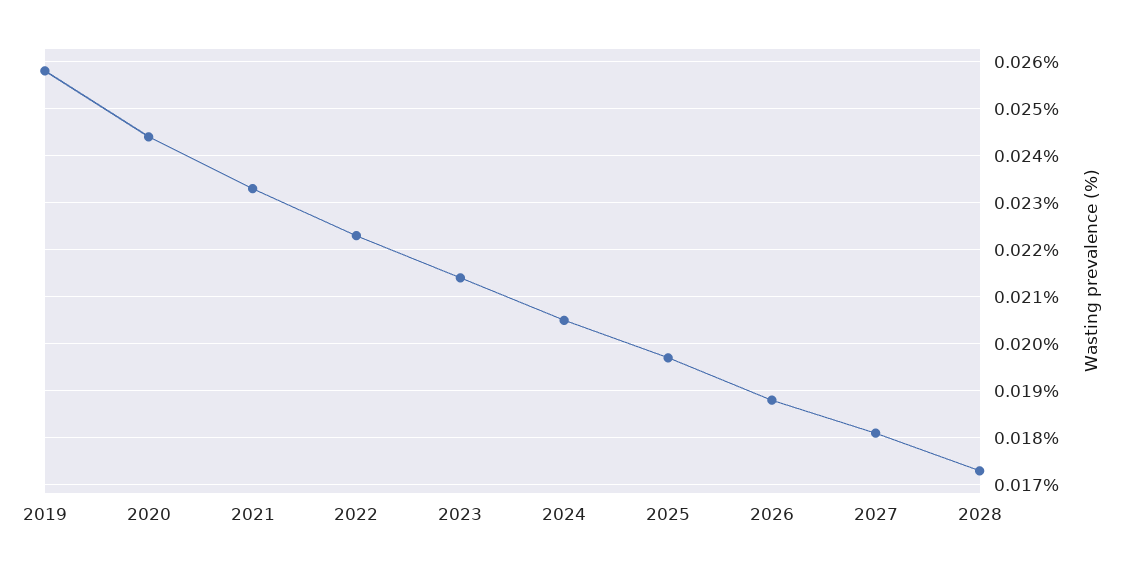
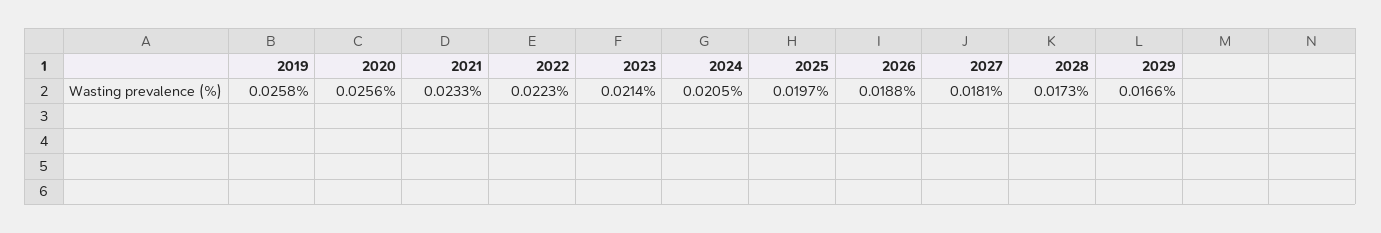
2020: 0.0245 -> 0.0256
2029: none -> 0.0166

